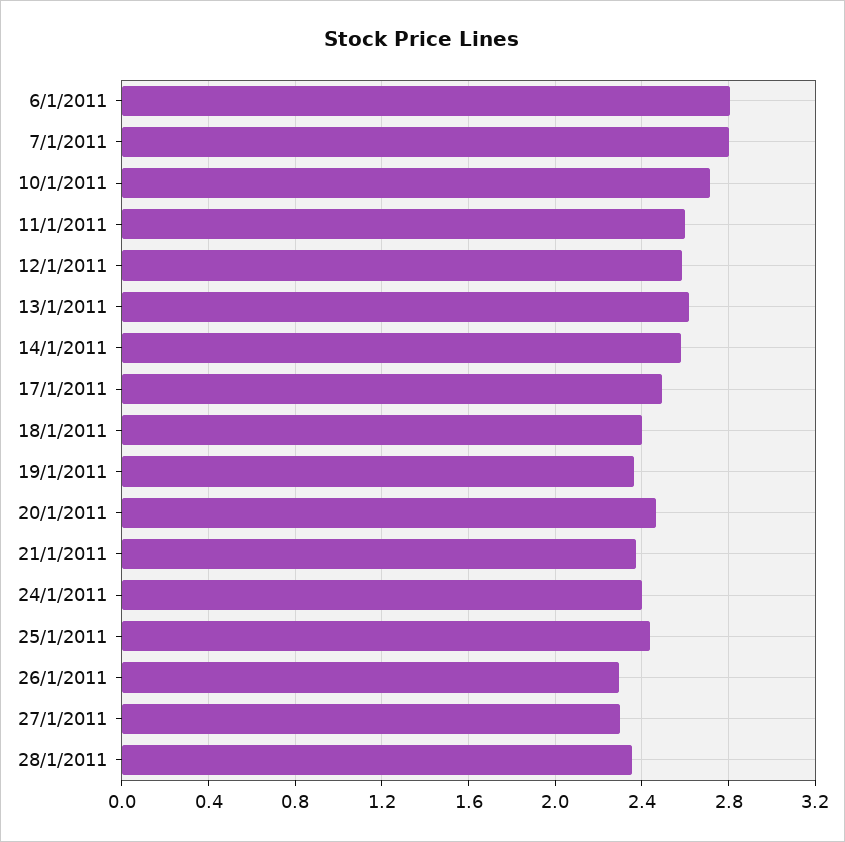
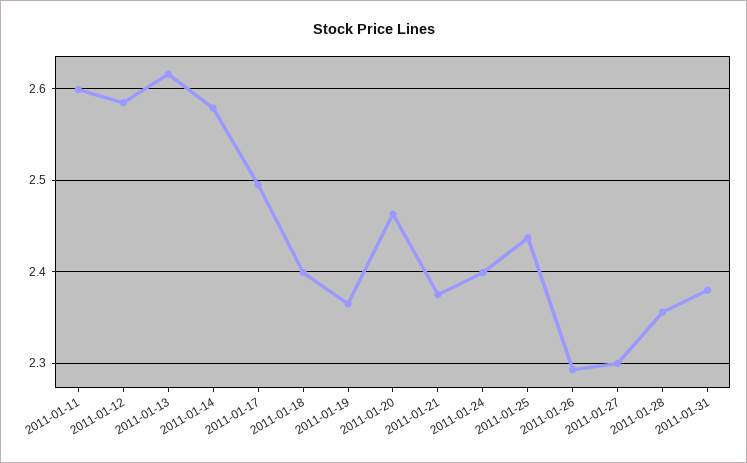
6/1/2011: 2.8 -> none
7/1/2011: 2.8 -> none
10/1/2011: 2.7 -> none
2011-01-31: none -> 2.38

